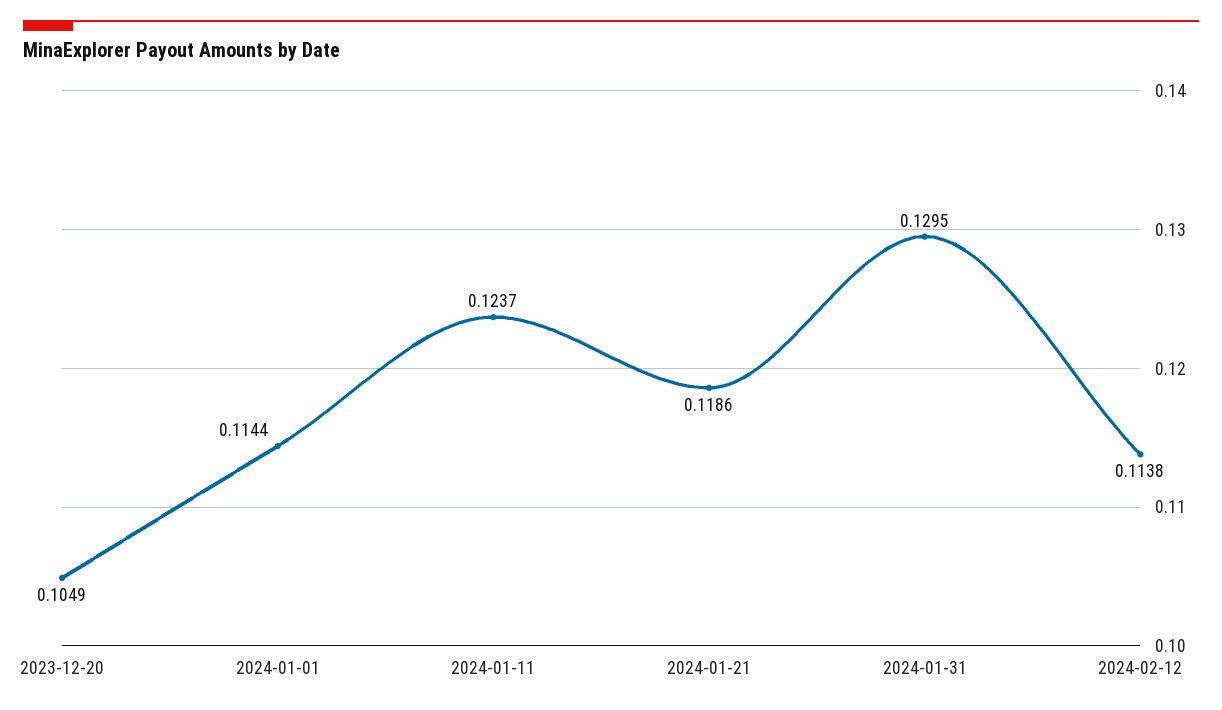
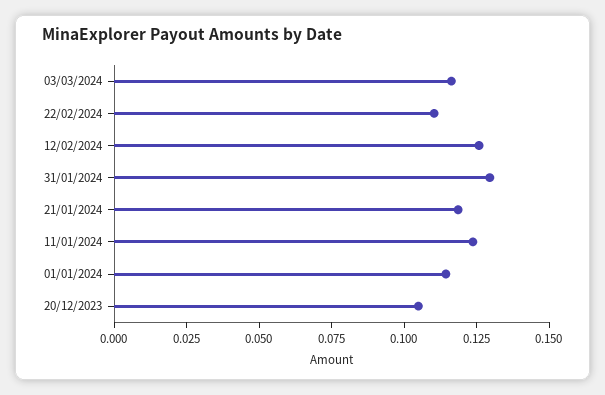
2024-02-12: 0.1138 -> 0.125
03/03/2024: none -> 0.115
22/02/2024: none -> 0.11

